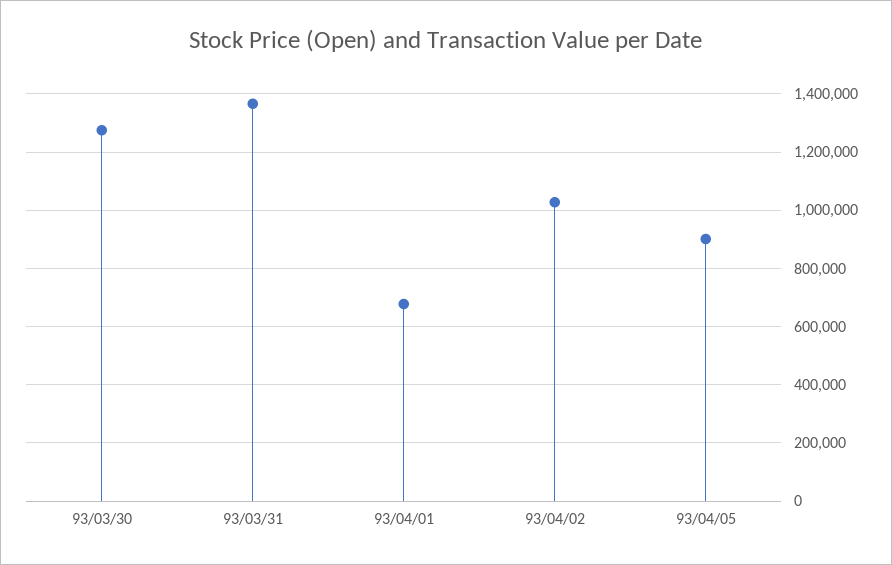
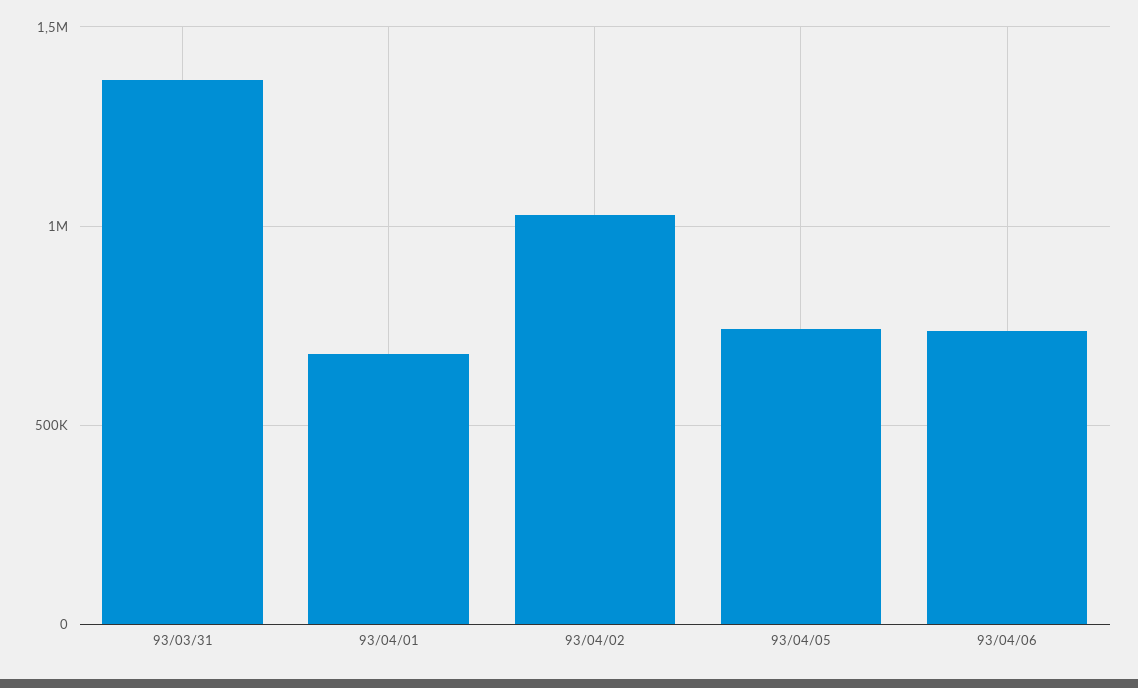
93/03/30: 1275000 -> none
93/04/05: 900000 -> 750000
93/04/06: none -> 750000

